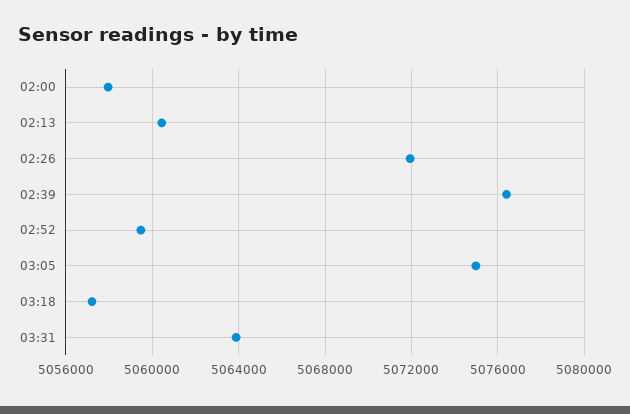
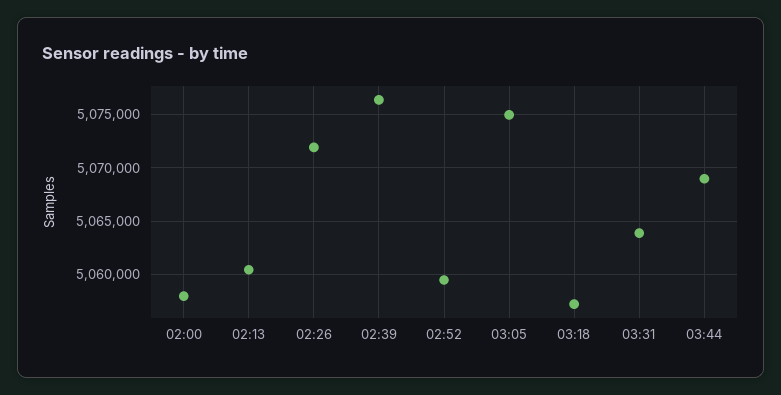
03:44: none -> 5069000

